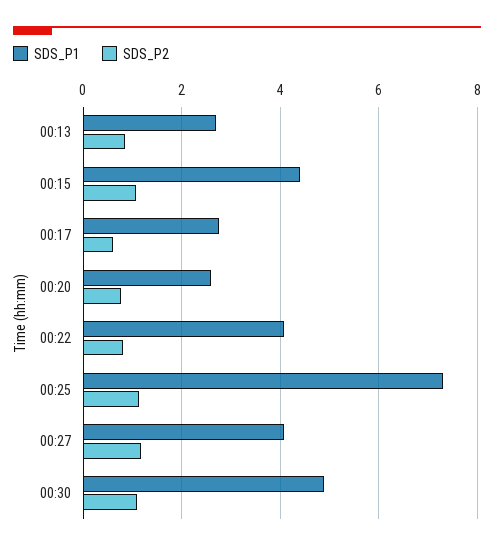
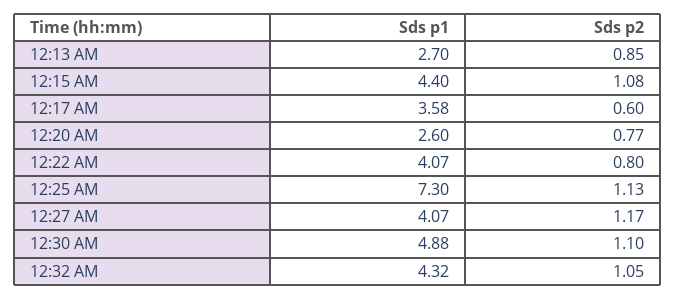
SDS_P1, 00:17: 2.8 -> 3.58
SDS_P1, 12:32 AM: none -> 4.32
SDS_P2, 12:32 AM: none -> 1.05

